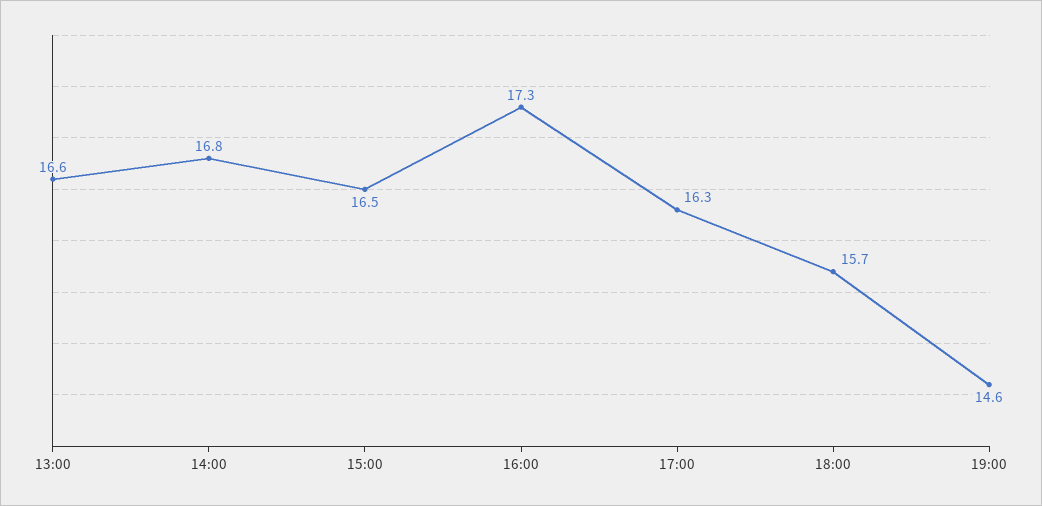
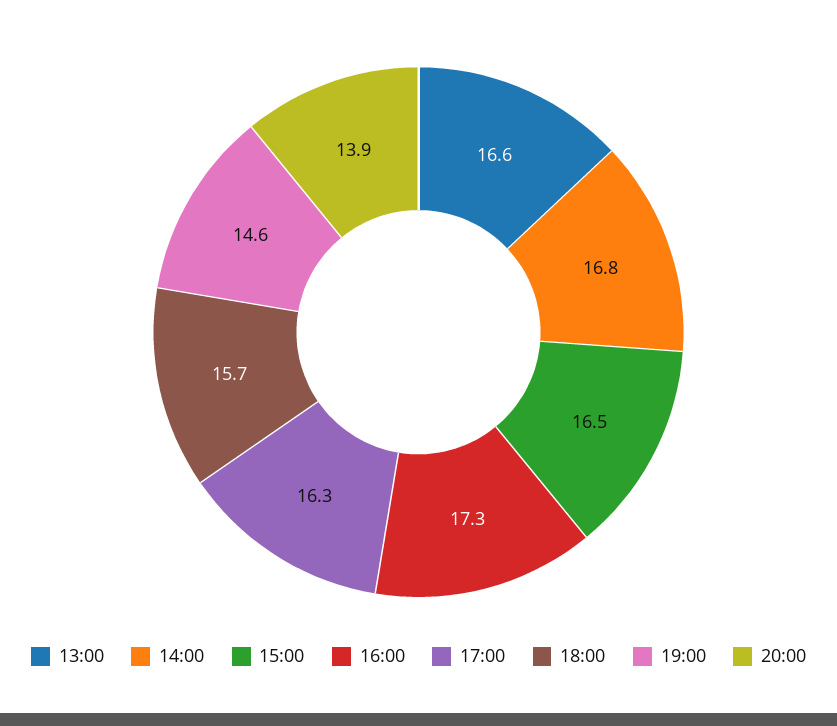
20:00: none -> 13.9

